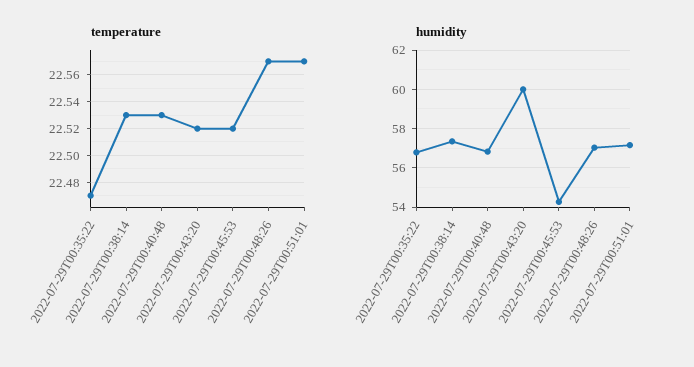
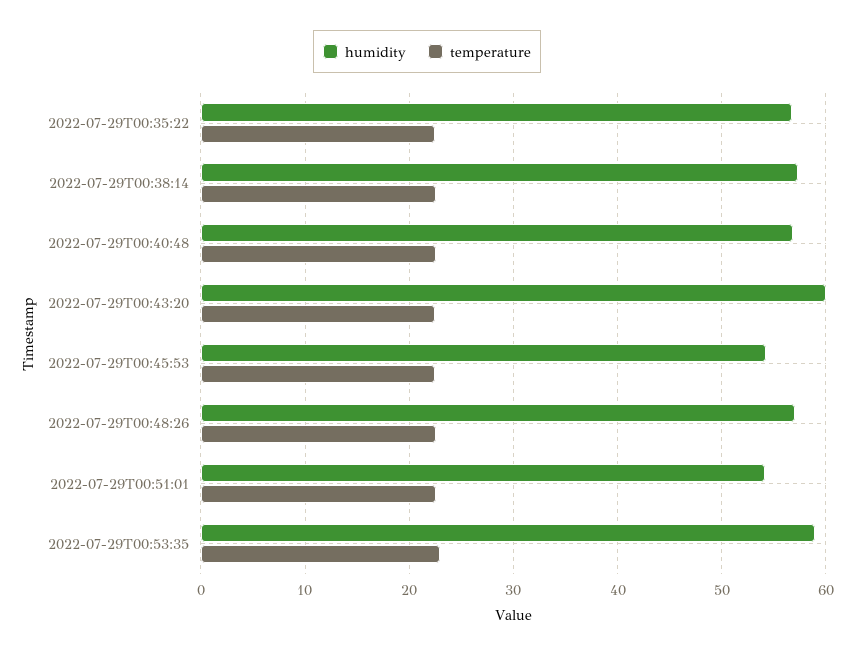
humidity, 2022-07-29T00:51:01: 57 -> 54
humidity, 2022-07-29T00:53:35: none -> 59
temperature, 2022-07-29T00:53:35: none -> 23

